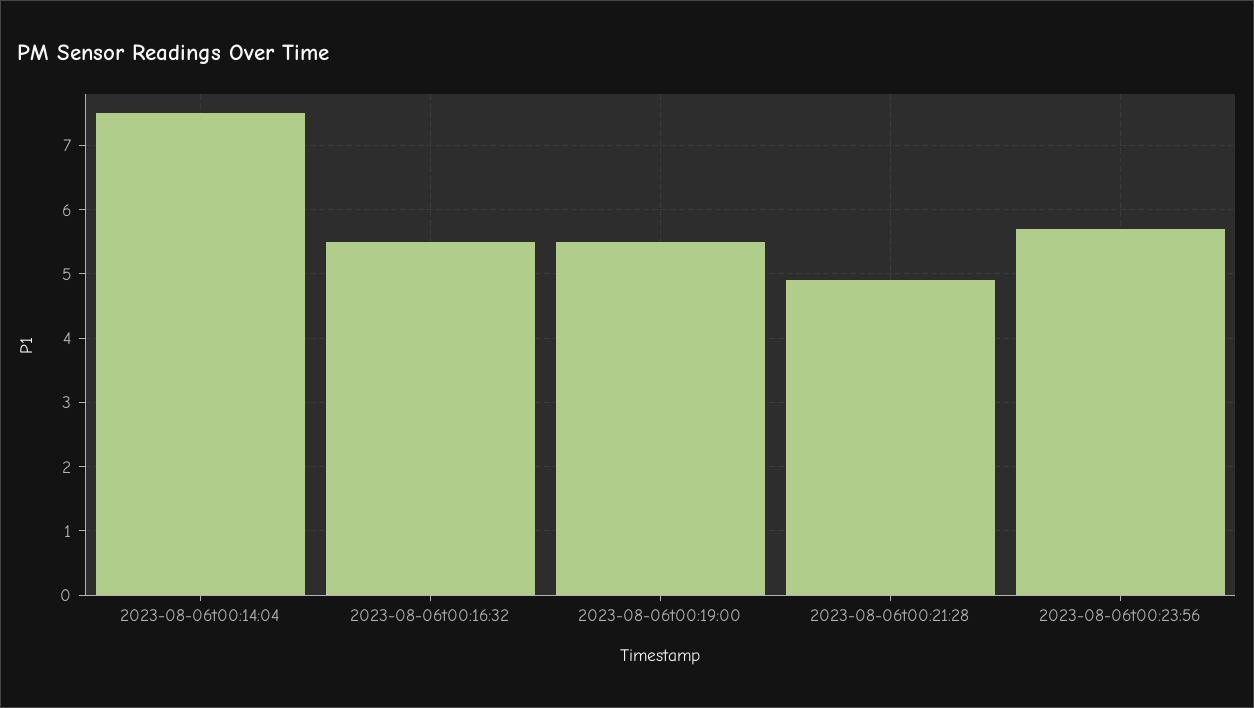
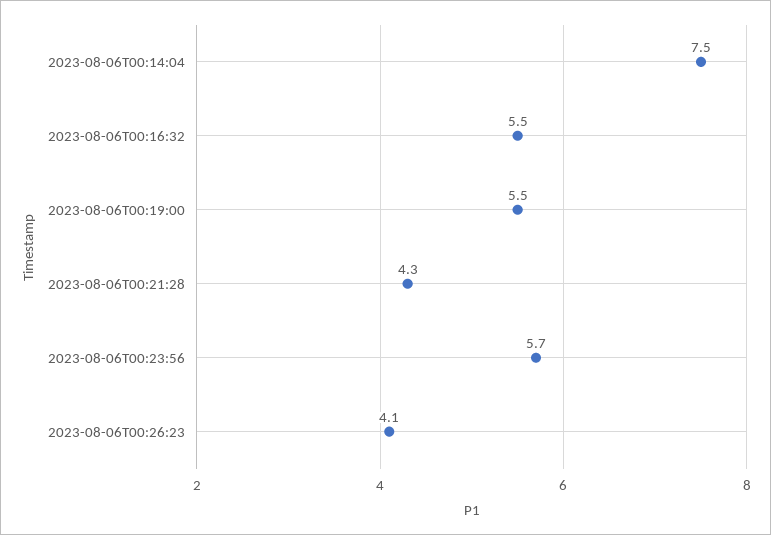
2023-08-06t00:21:28: 4.9 -> 4.3
2023-08-06T00:26:23: none -> 4.1

